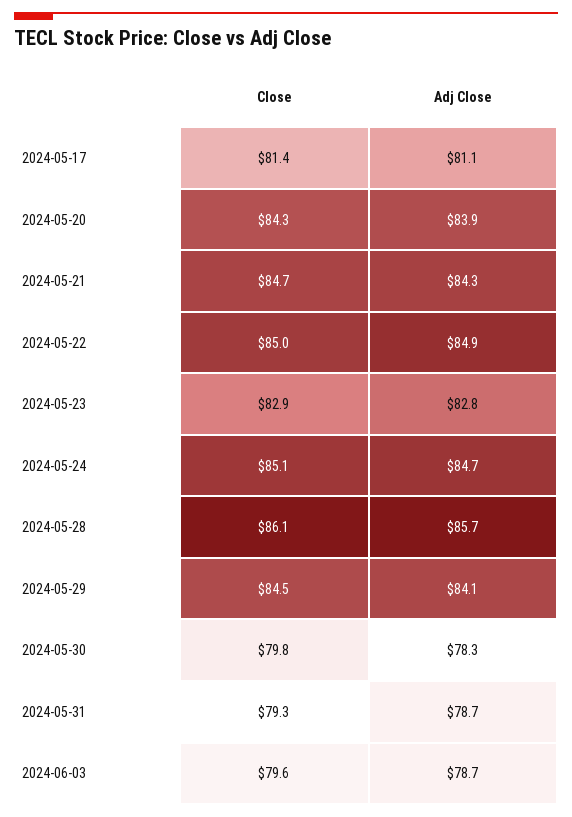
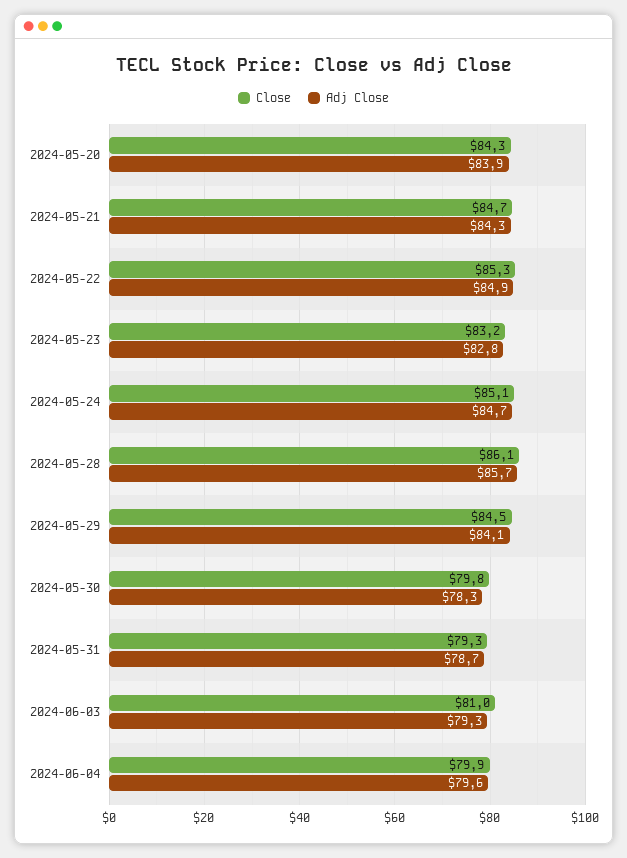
Close, 2024-05-17: 81.4 -> none
Adj Close, 2024-05-17: 81.1 -> none
Close, 2024-05-22: 85 -> 85.3
Close, 2024-05-23: 82.9 -> 83.2
Close, 2024-06-03: 79.6 -> 81
Adj Close, 2024-06-03: 78.7 -> 79.3
Close, 2024-06-04: none -> 79.9
Adj Close, 2024-06-04: none -> 79.6

